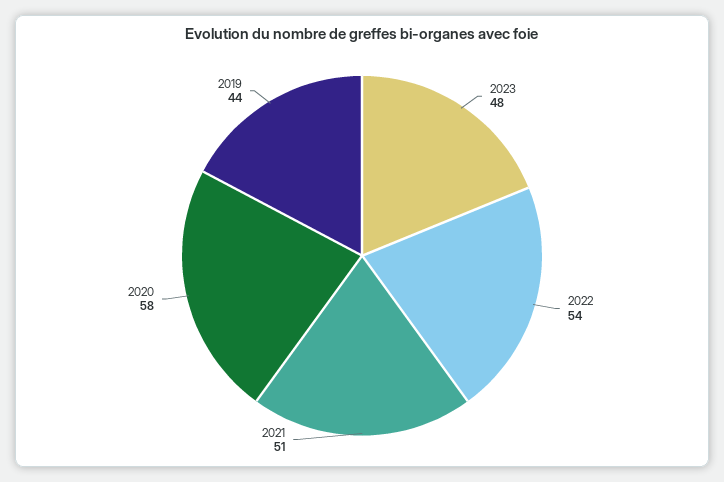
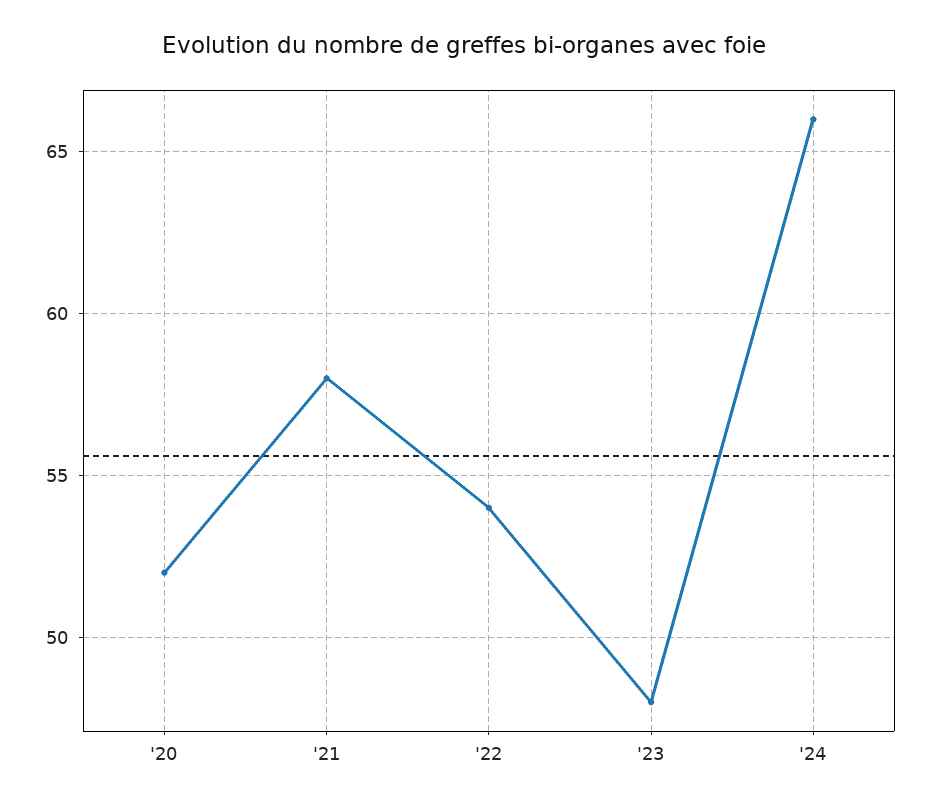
2021: 51 -> 58
2020: 58 -> 52
2019: 44 -> none
'24: none -> 66

